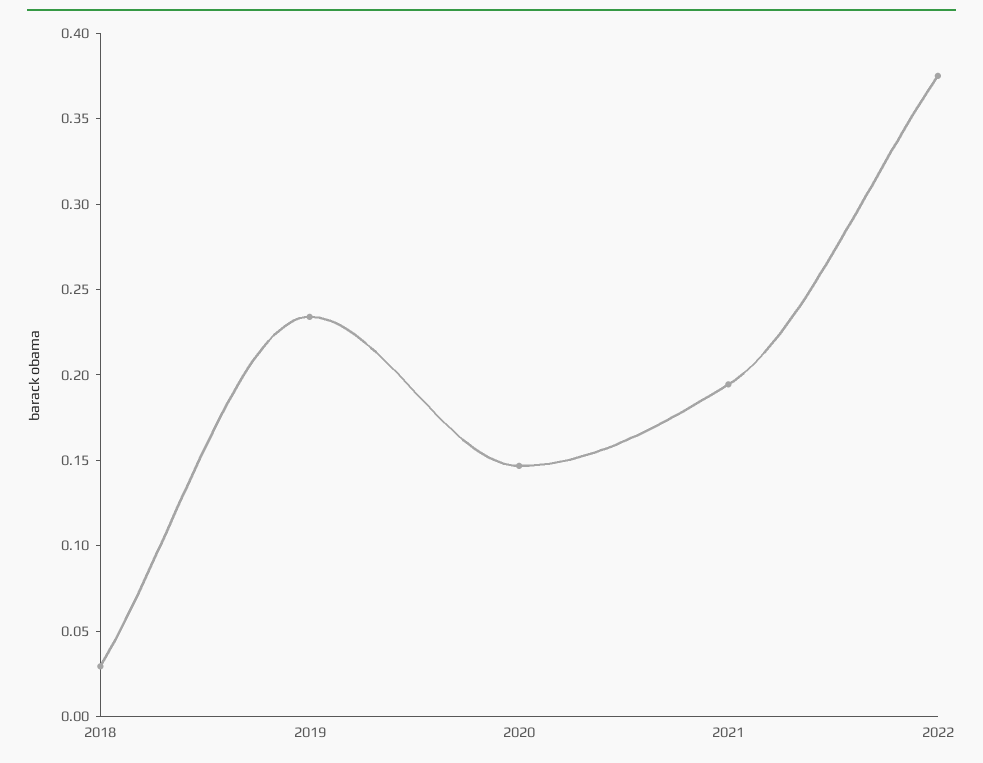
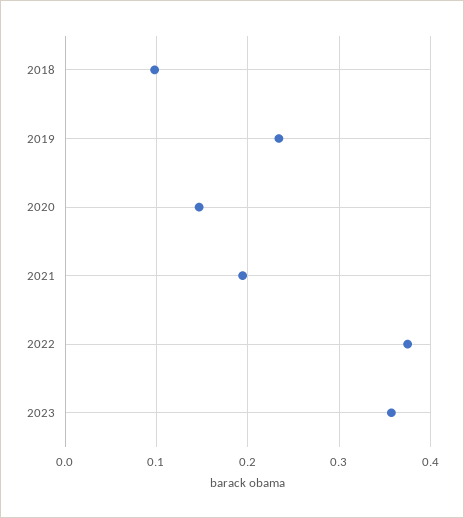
2018: 0.03 -> 0.1
2023: none -> 0.36

